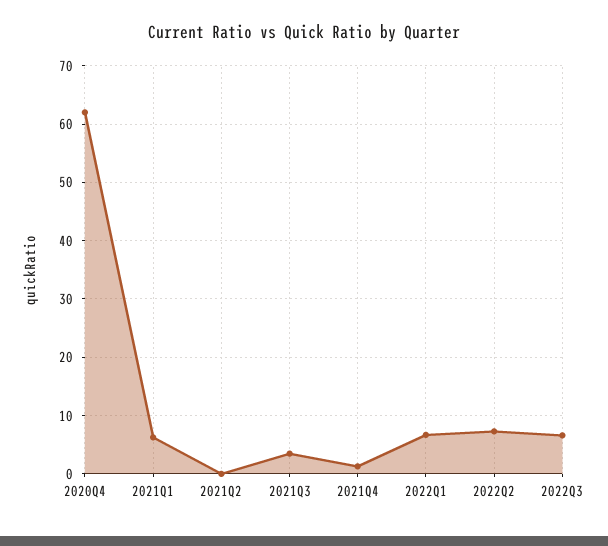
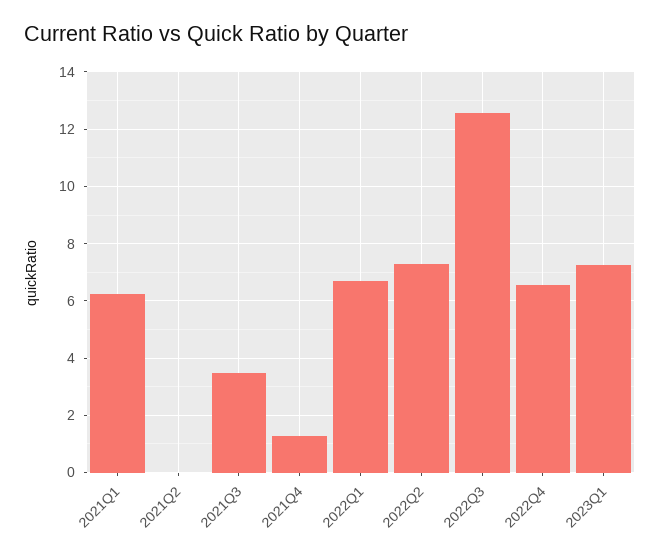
2020Q4: 62 -> none
2022Q3: 6 -> 12.5
2022Q4: none -> 6.5
2023Q1: none -> 7.25

